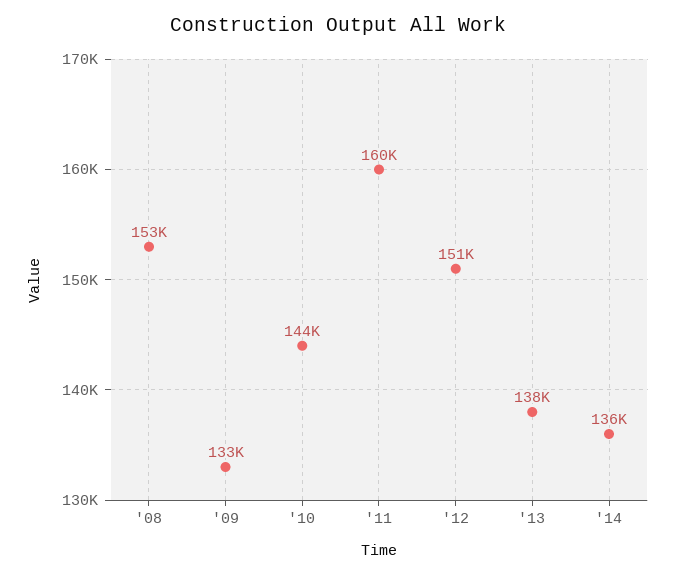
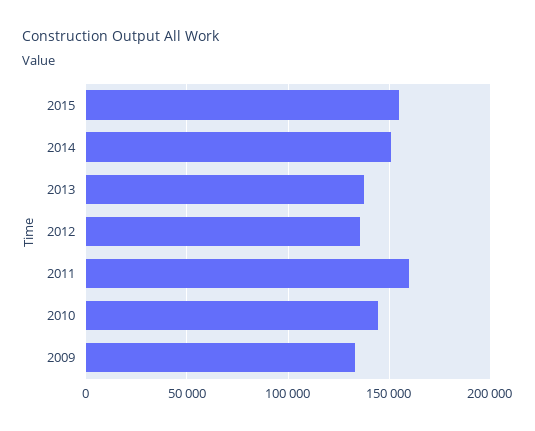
'08: 153000 -> none
'12: 151000 -> 135000
'14: 136000 -> 150000
2015: none -> 155000

